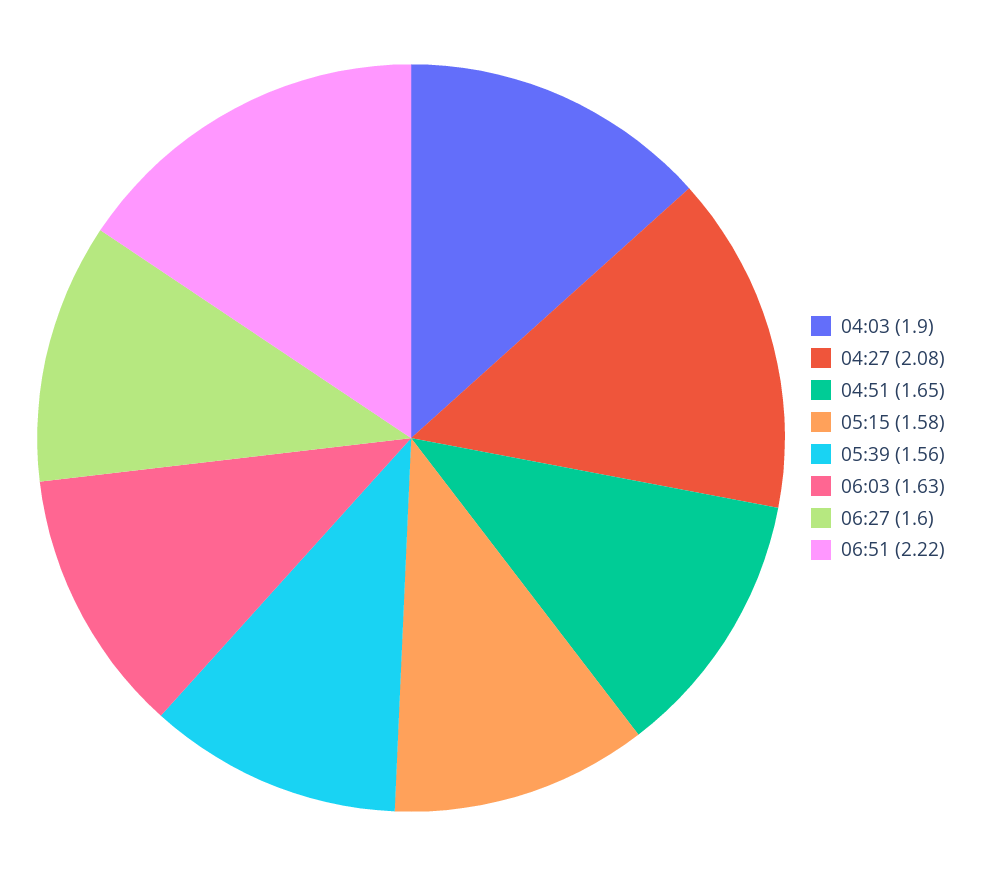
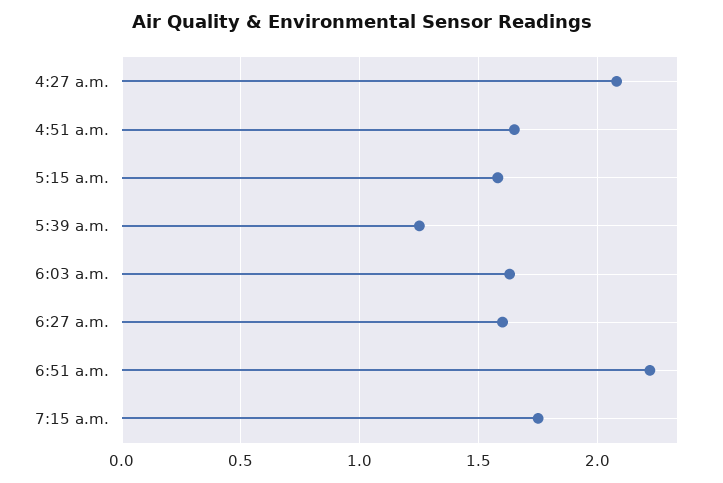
04:03: 1.9 -> none
05:39: 1.56 -> 1.25
7:15 a.m.: none -> 1.75

